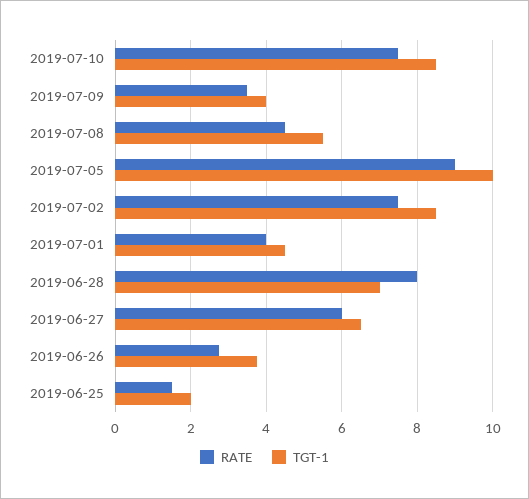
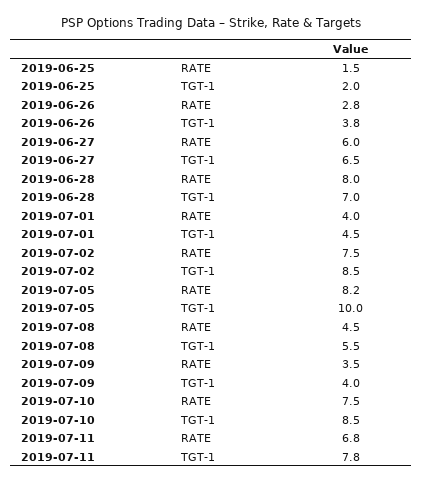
RATE, 2019-07-05: 9 -> 8.2
RATE, 2019-07-11: none -> 6.8
TGT-1, 2019-07-11: none -> 7.8

